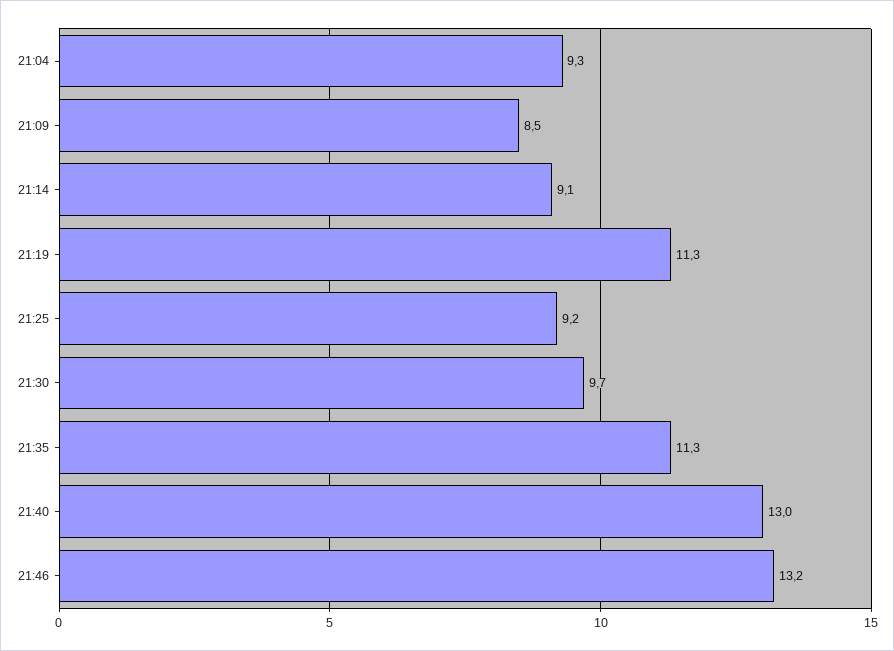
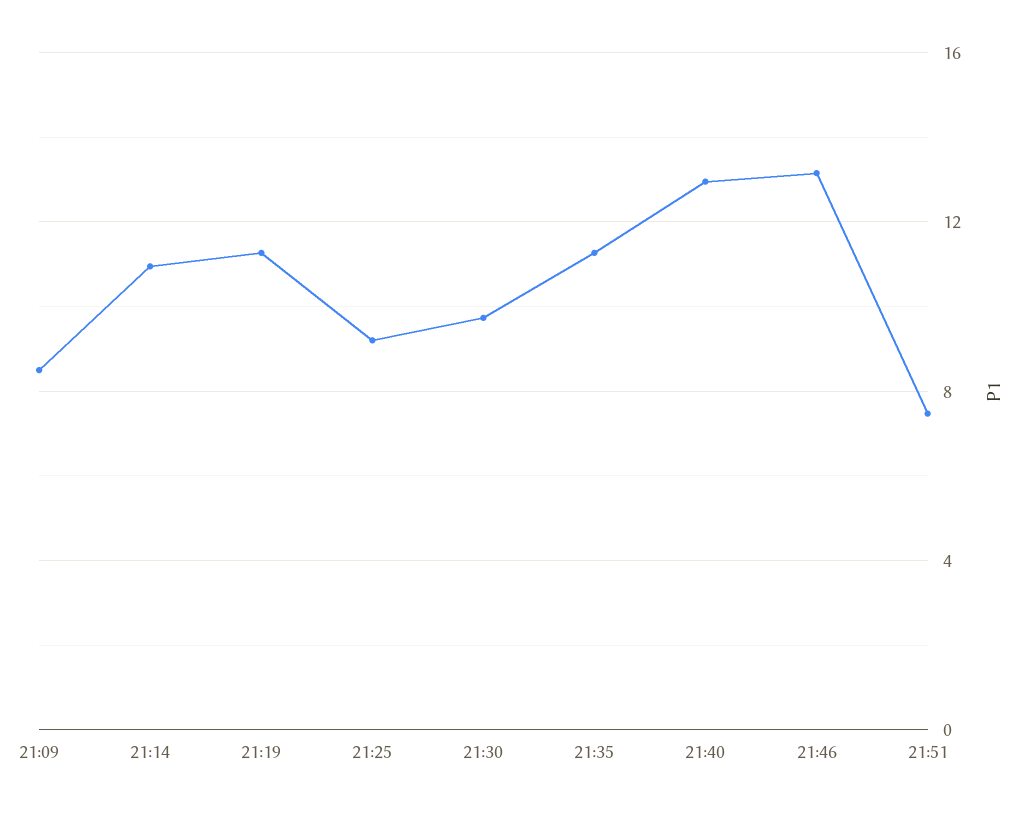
21:04: 9.3 -> none
21:14: 9.1 -> 11
21:51: none -> 7.5

